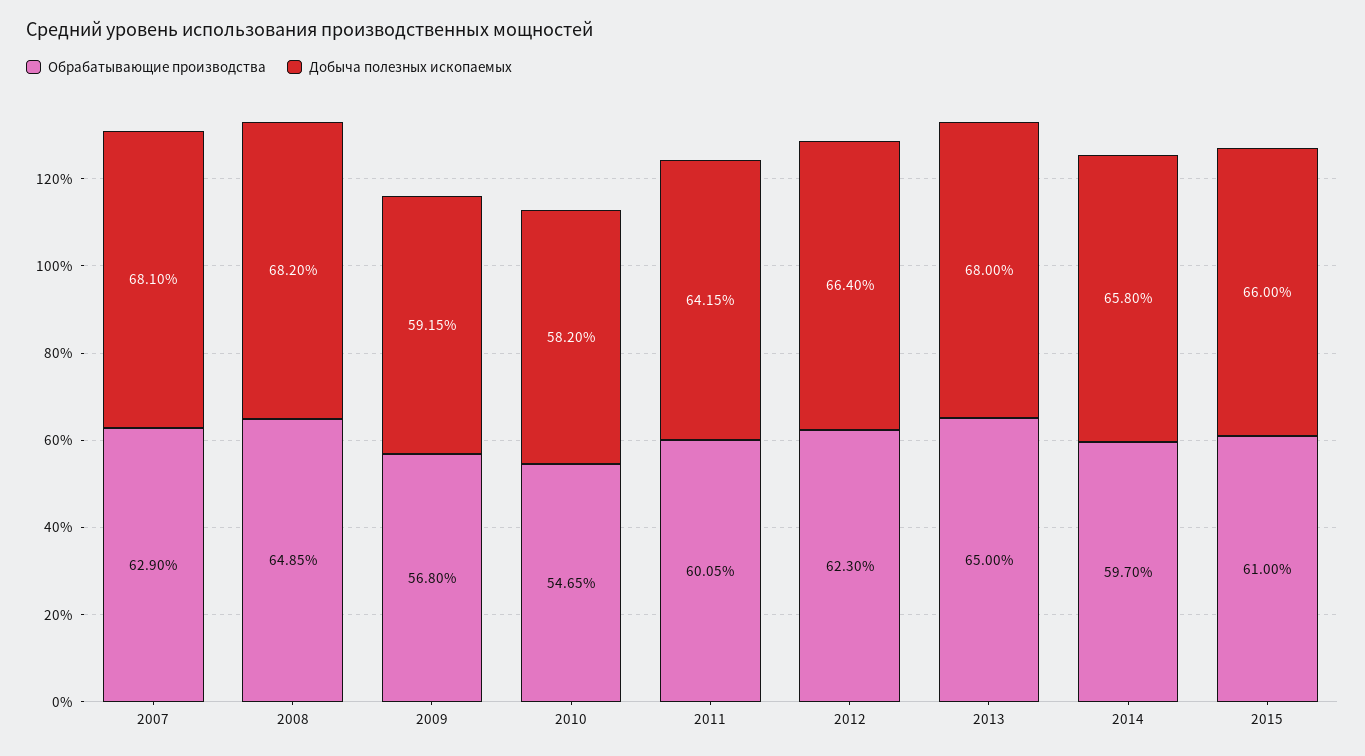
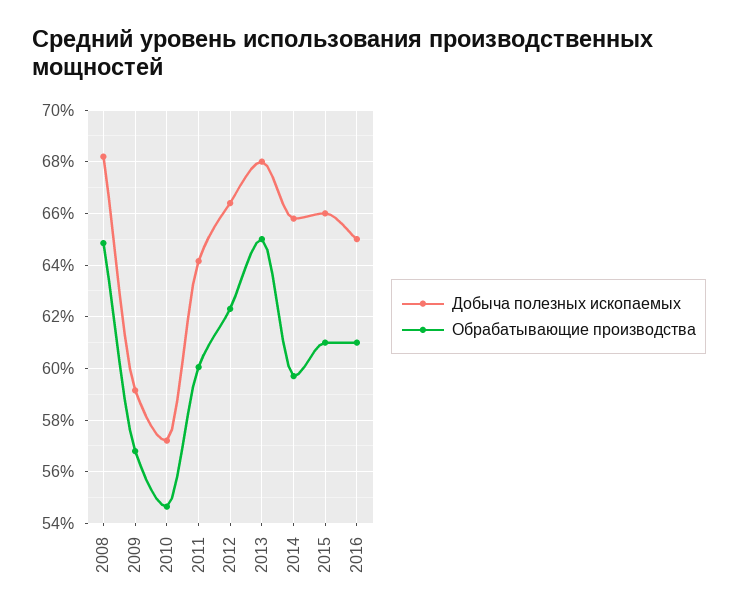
Обрабатывающие производства, 2007: 62.9 -> none
Добыча полезных ископаемых, 2007: 68.1 -> none
Добыча полезных ископаемых, 2010: 58.2 -> 57.25
Добыча полезных ископаемых, 2016: none -> 65
Обрабатывающие производства, 2016: none -> 61

